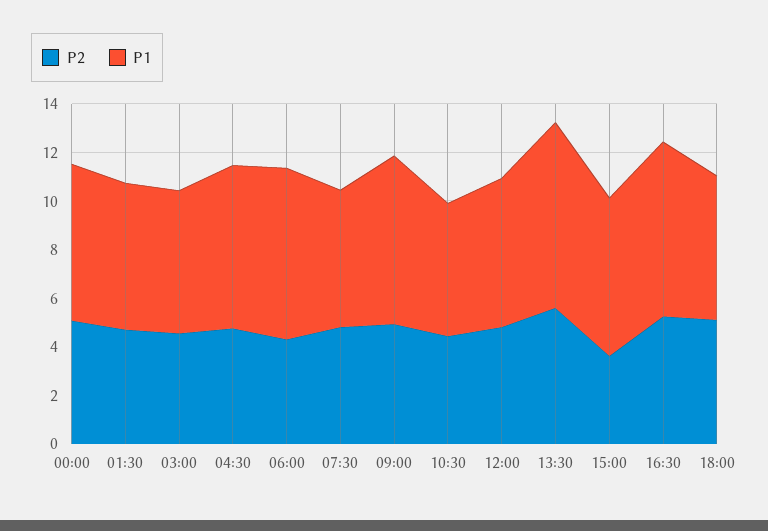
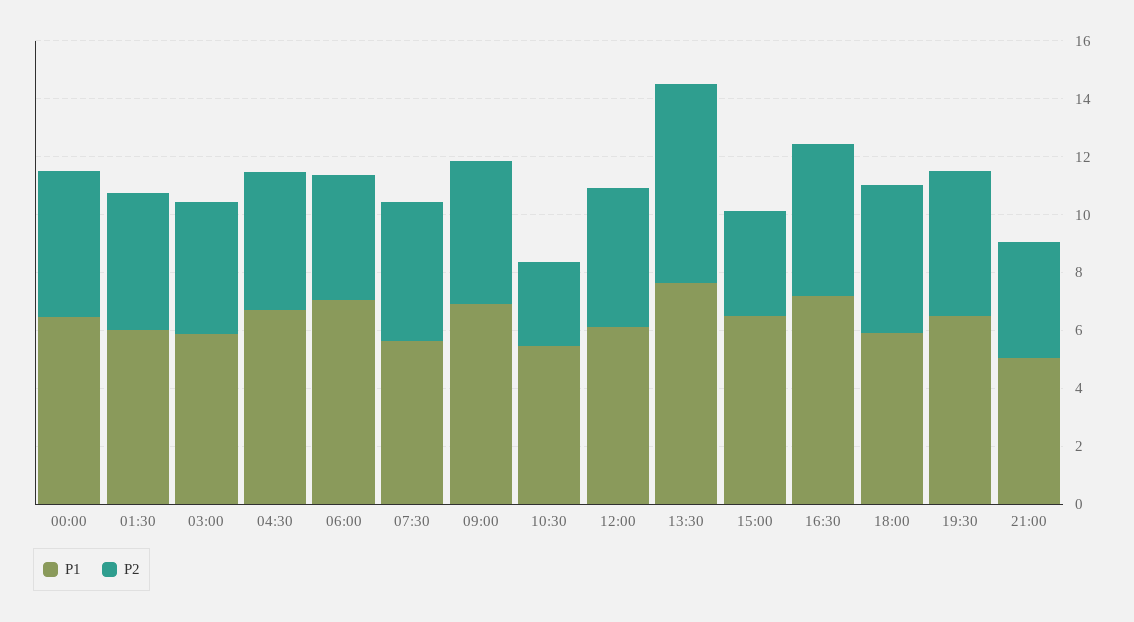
P2, 10:30: 4.5 -> 3
P2, 13:30: 5.5 -> 7
P1, 19:30: none -> 6.5
P2, 19:30: none -> 5
P1, 21:00: none -> 5
P2, 21:00: none -> 4

